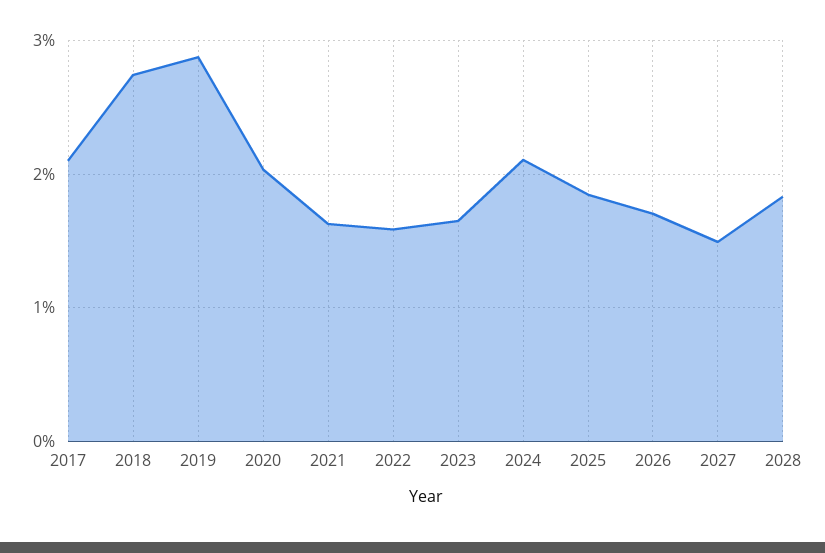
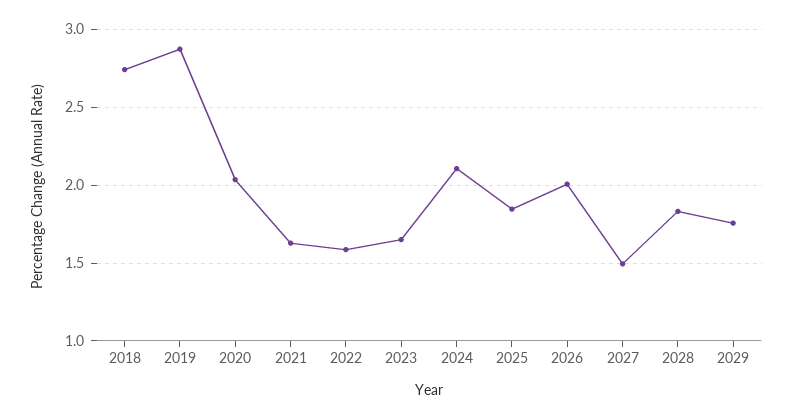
2017: 2.1 -> none
2026: 1.7 -> 2
2029: none -> 1.75

